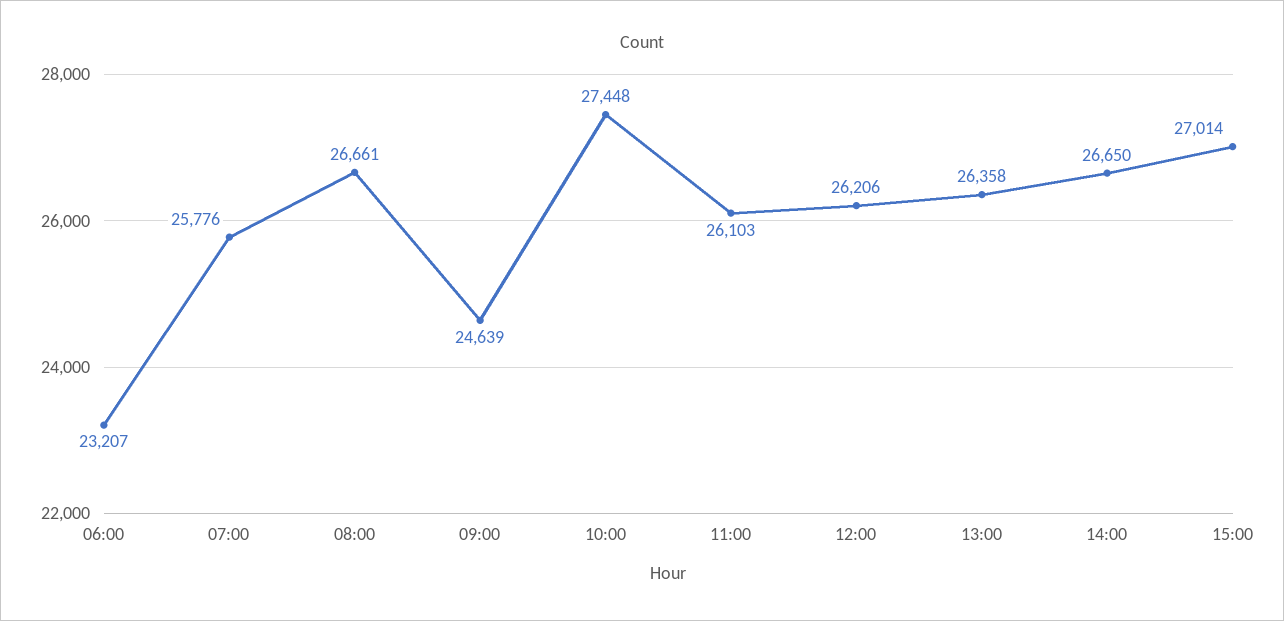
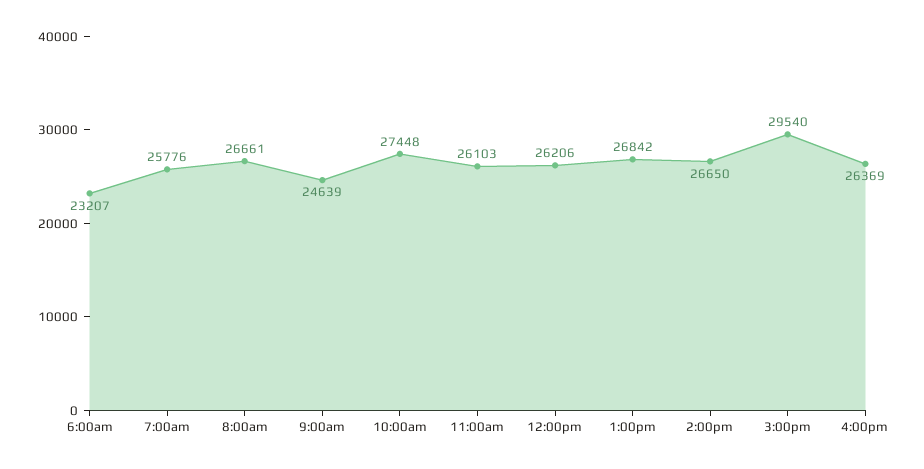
13:00: 26358 -> 26842
15:00: 27014 -> 29540
4:00pm: none -> 26369

